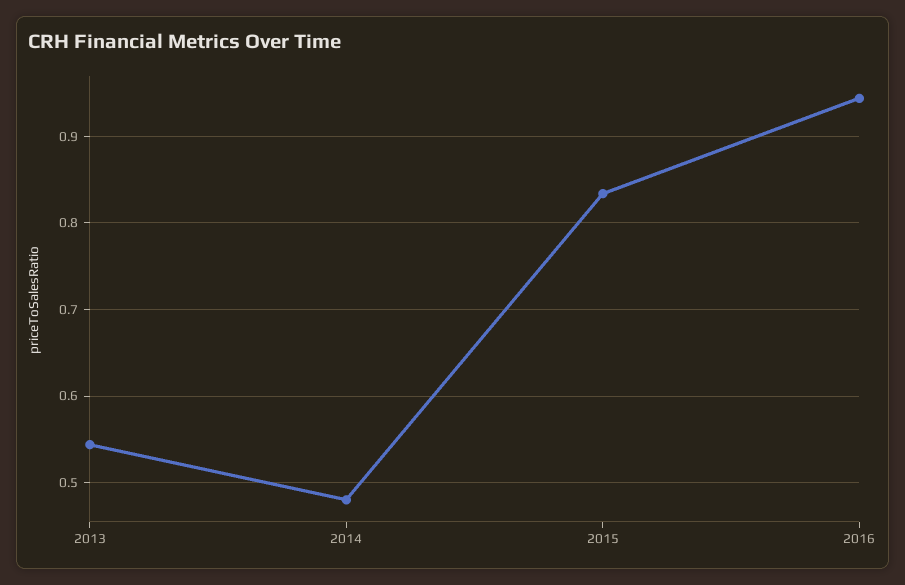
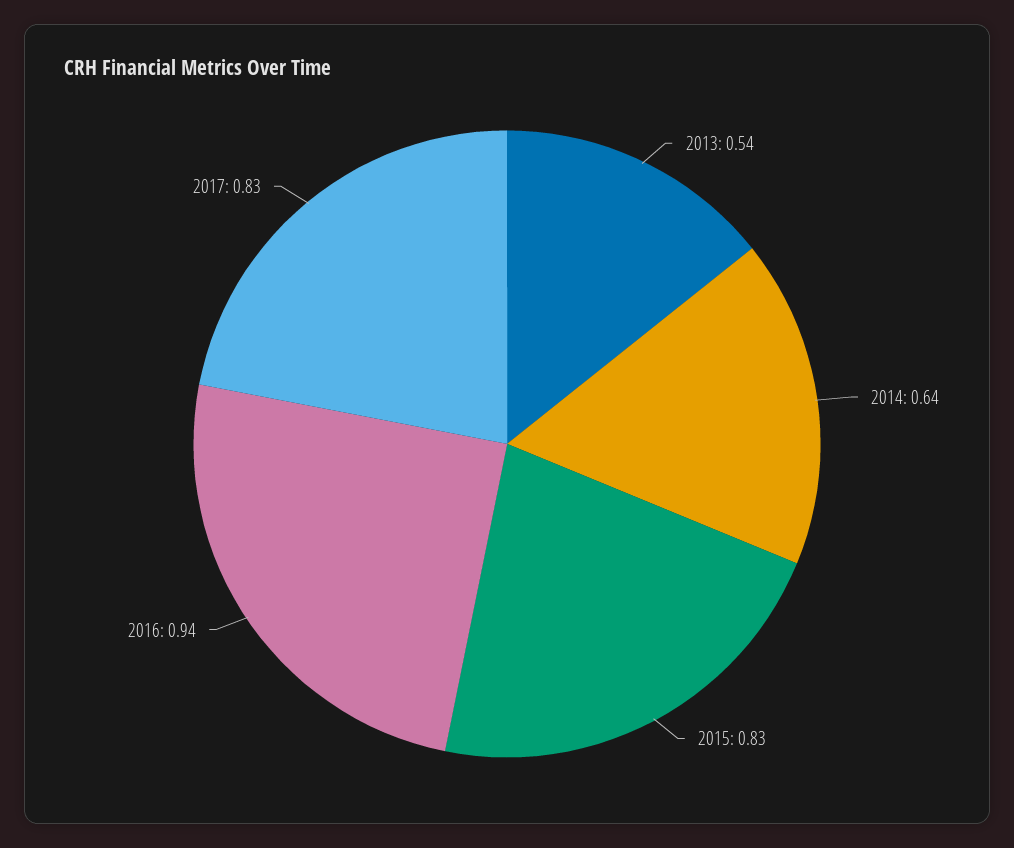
2014: 0.48 -> 0.64
2017: none -> 0.83

